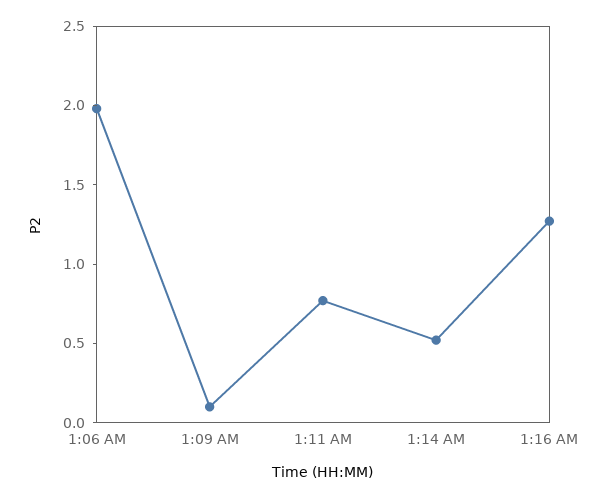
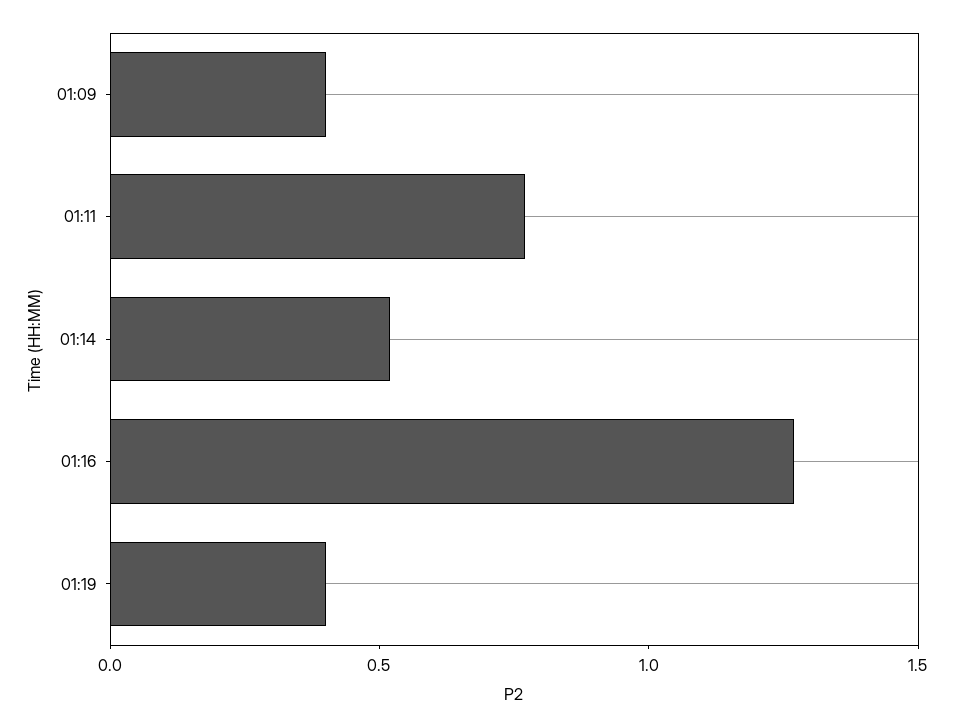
1:06 AM: 2 -> none
1:09 AM: 0.1 -> 0.4
01:19: none -> 0.4

